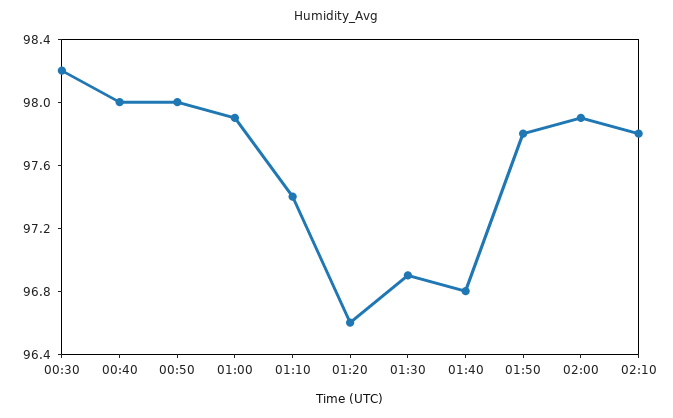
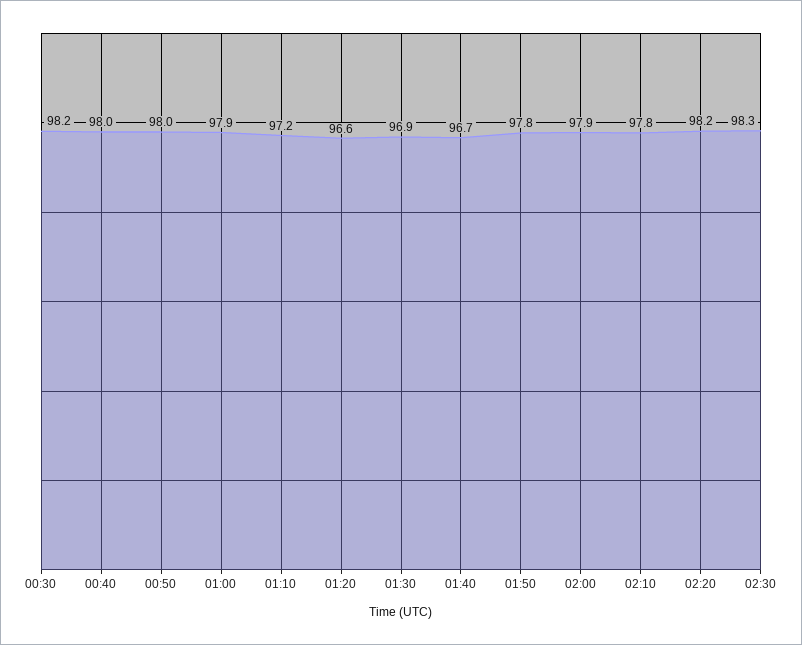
01:10: 97.4 -> 97.2
01:40: 96.8 -> 96.7
02:20: none -> 98.2
02:30: none -> 98.3

